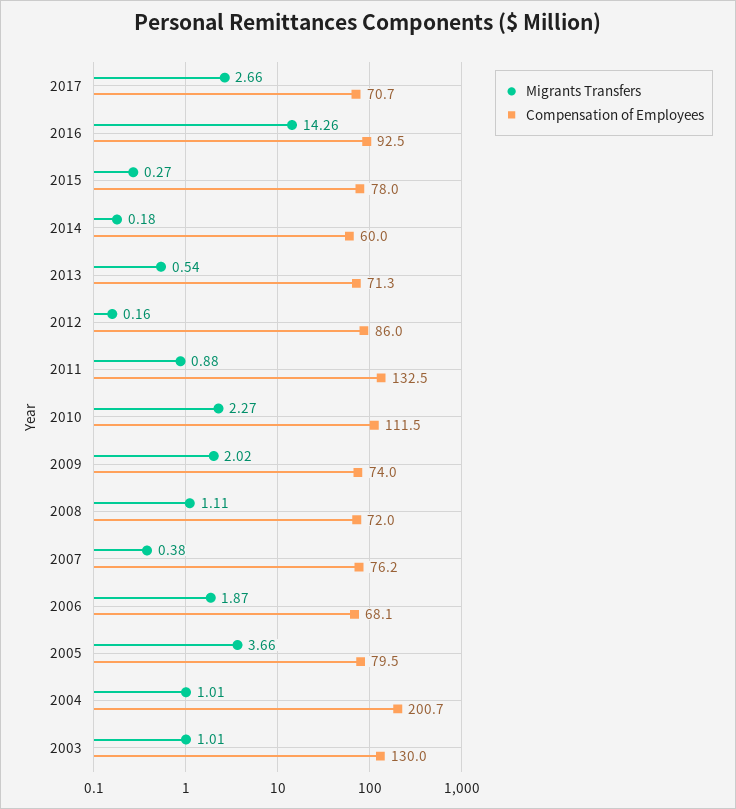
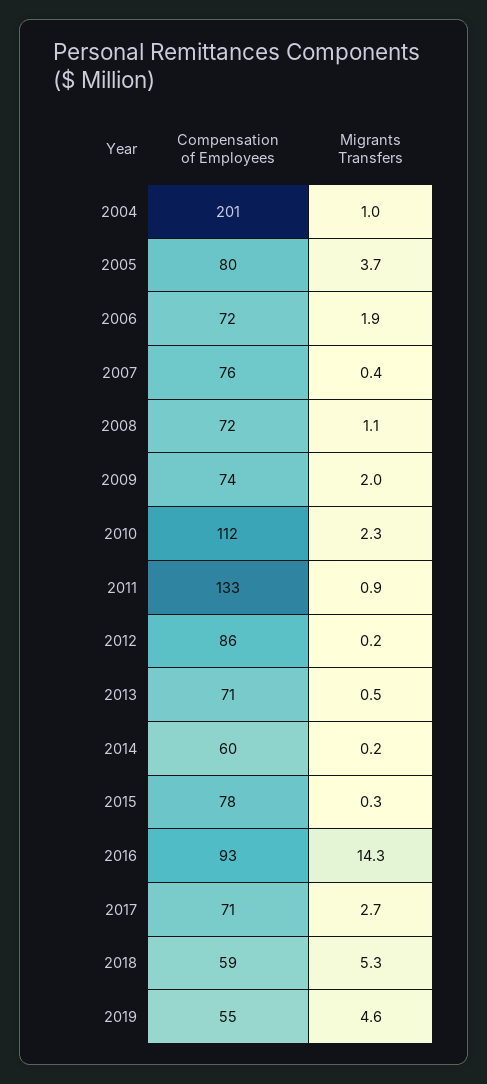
Compensation of Employees, 2006: 68.1 -> 72
Migrants Transfers, 2003: 1.01 -> none
Compensation of Employees, 2003: 130 -> none
Compensation of Employees, 2018: none -> 59
Migrants Transfers, 2018: none -> 5.3
Compensation of Employees, 2019: none -> 55
Migrants Transfers, 2019: none -> 4.6

